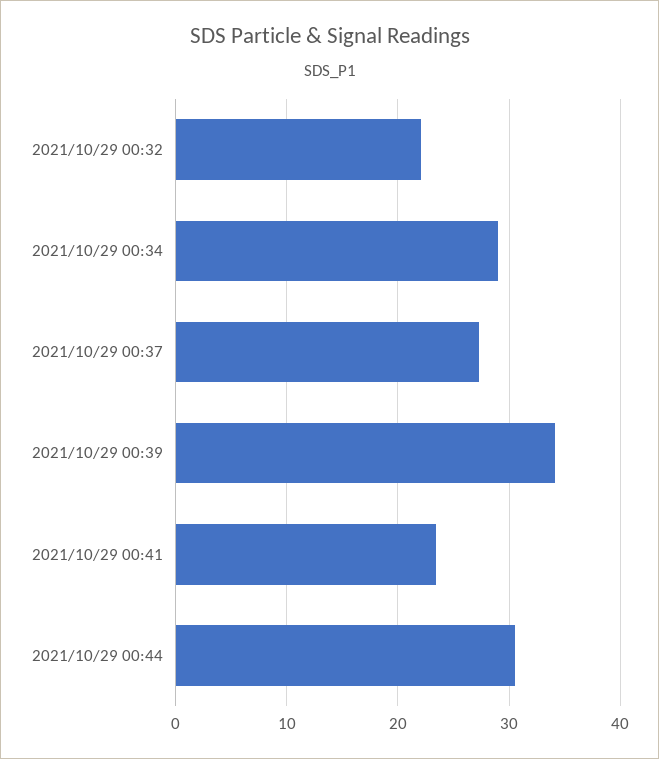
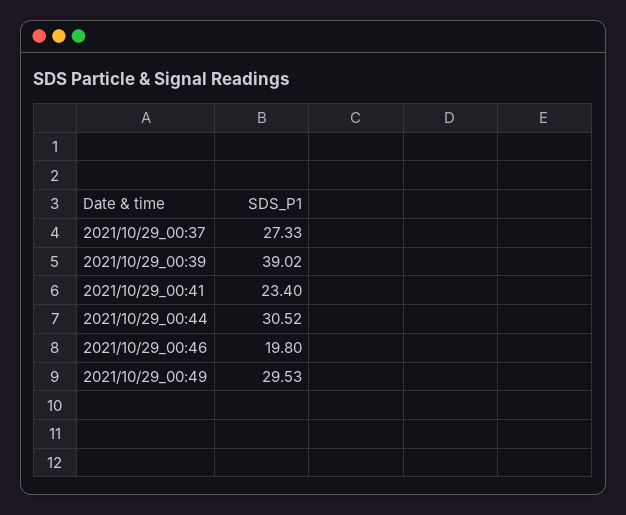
2021/10/29 00:32: 22 -> none
2021/10/29 00:34: 29 -> none
2021/10/29 00:39: 34 -> 39.02
2021/10/29_00:46: none -> 19.8
2021/10/29_00:49: none -> 29.53

